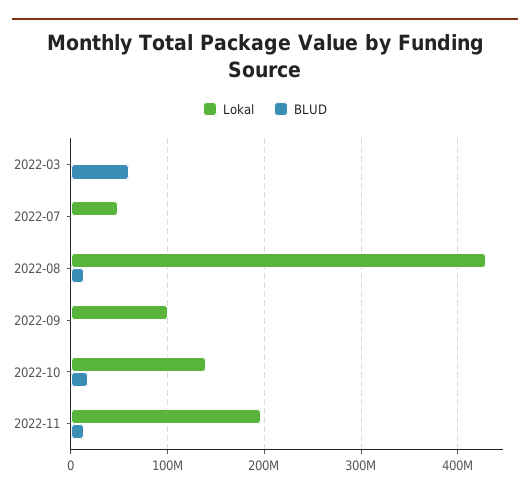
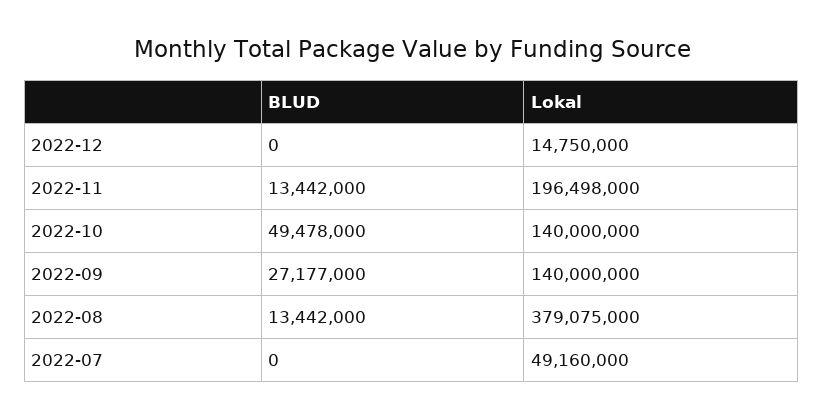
Lokal, 2022-03: 0 -> none
BLUD, 2022-03: 60000000 -> none
Lokal, 2022-08: 430000000 -> 379075000
Lokal, 2022-09: 100000000 -> 140000000
BLUD, 2022-09: 0 -> 27177000
BLUD, 2022-10: 20000000 -> 49478000
BLUD, 2022-12: none -> 0
Lokal, 2022-12: none -> 14750000

